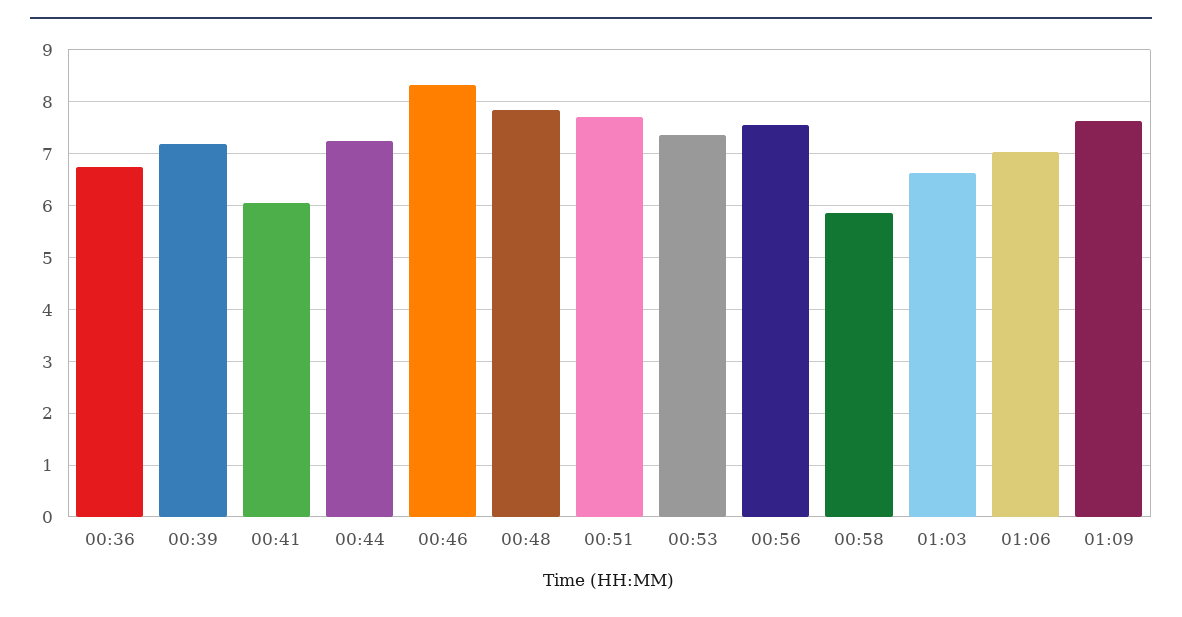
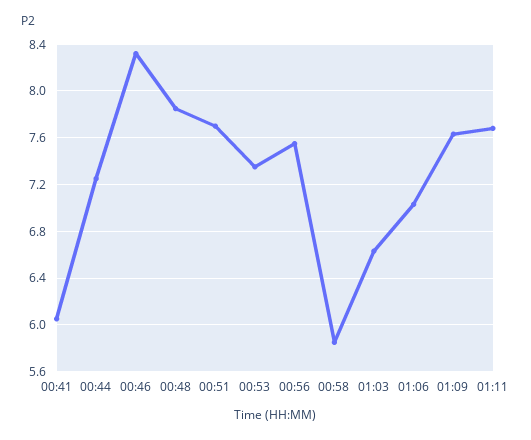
00:36: 6.8 -> none
00:39: 7.2 -> none
01:11: none -> 7.7

